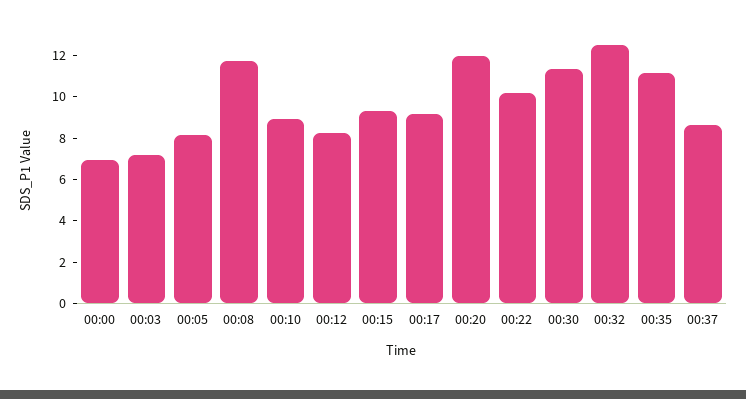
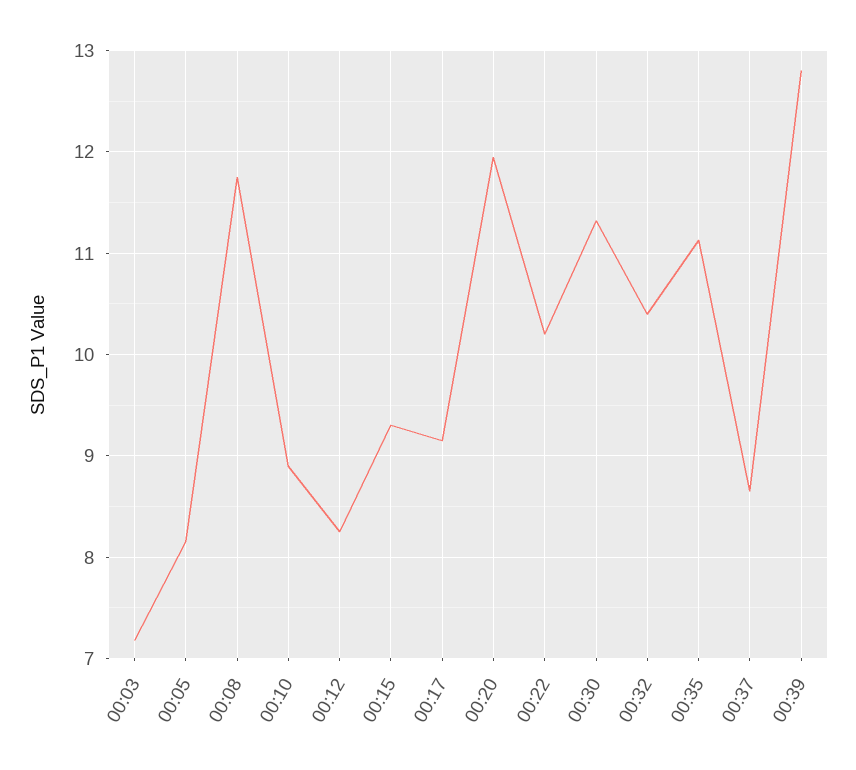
00:00: 7 -> none
00:32: 12.5 -> 10.4
00:39: none -> 12.8

